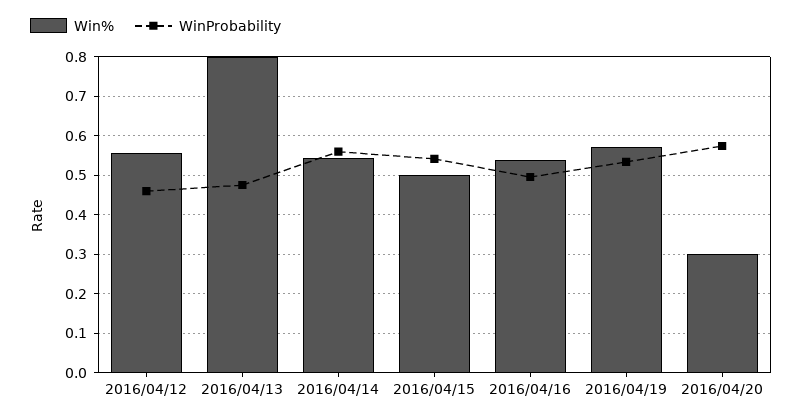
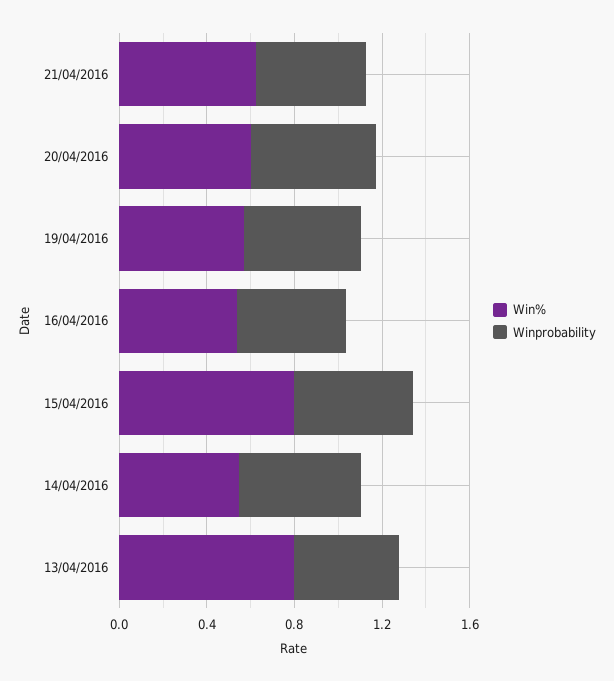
Win%, 2016/04/12: 0.56 -> none
WinProbability, 2016/04/12: 0.46 -> none
Win%, 2016/04/15: 0.5 -> 0.8
Win%, 2016/04/20: 0.3 -> 0.6
Win%, 21/04/2016: none -> 0.6
WinProbability, 21/04/2016: none -> 0.5

